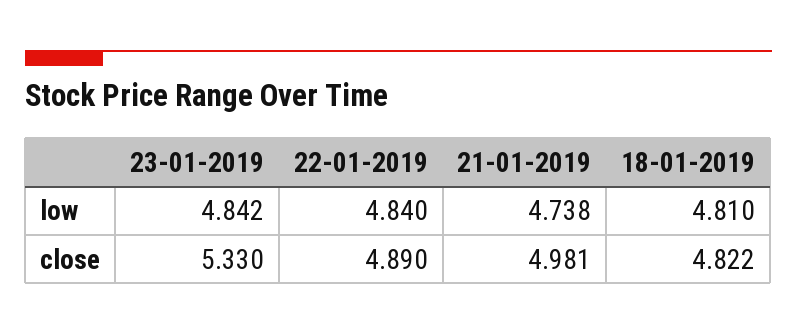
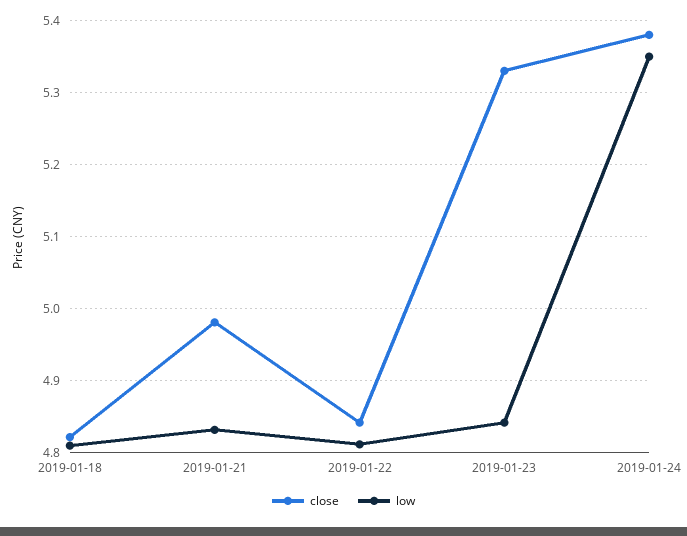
low, 22-01-2019: 4.84 -> 4.81
low, 21-01-2019: 4.738 -> 4.83
close, 22-01-2019: 4.89 -> 4.84
close, 2019-01-24: none -> 5.38
low, 2019-01-24: none -> 5.35

